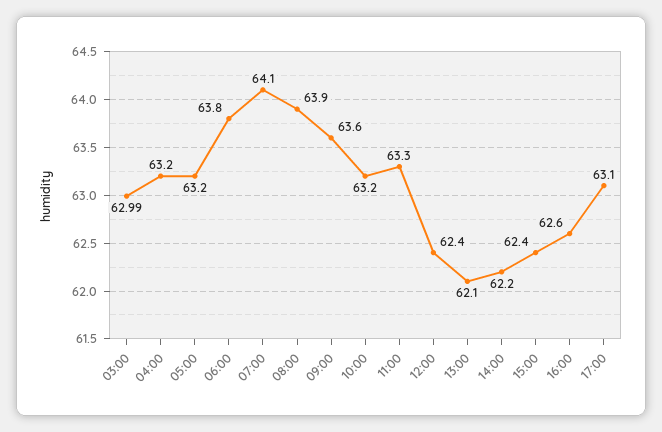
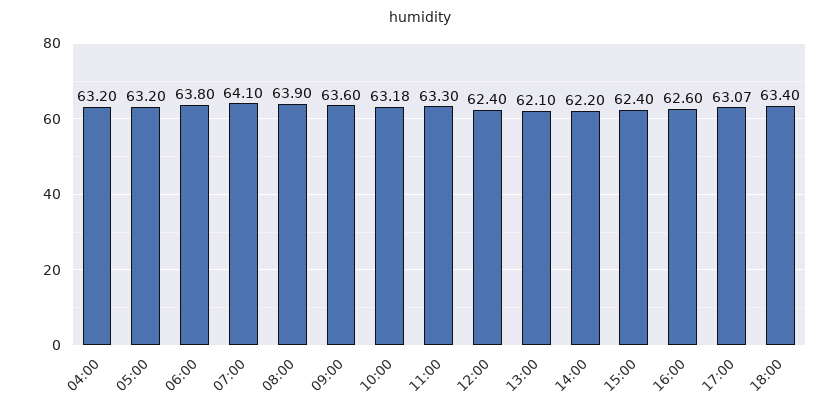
03:00: 62.99 -> none
10:00: 63.2 -> 63.18
17:00: 63.1 -> 63.07
18:00: none -> 63.4

